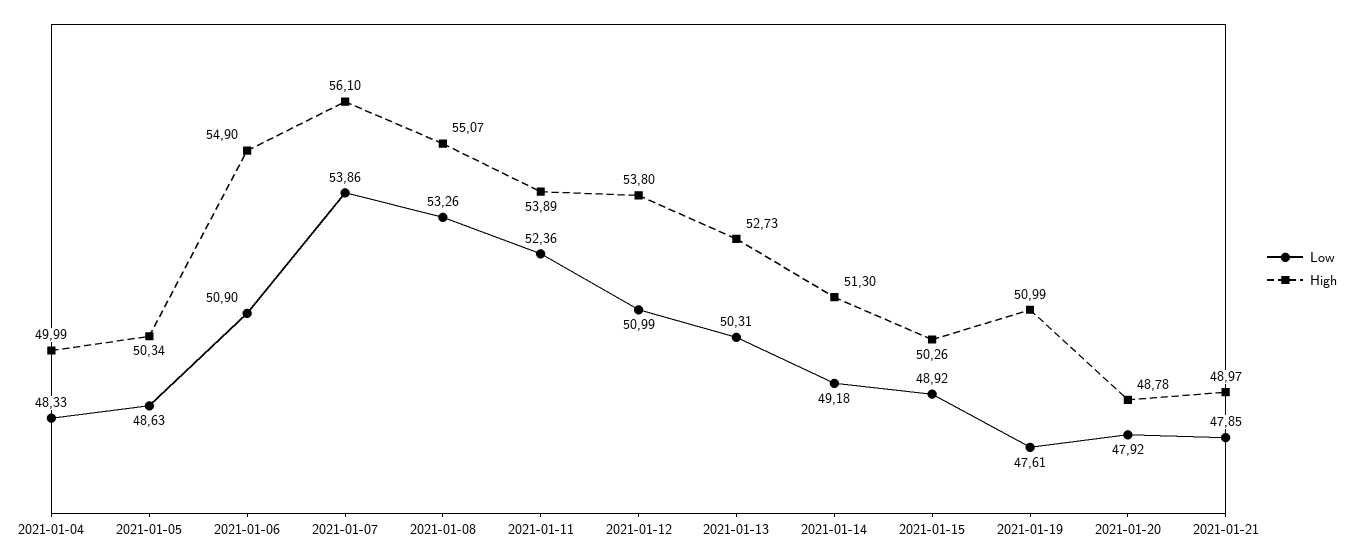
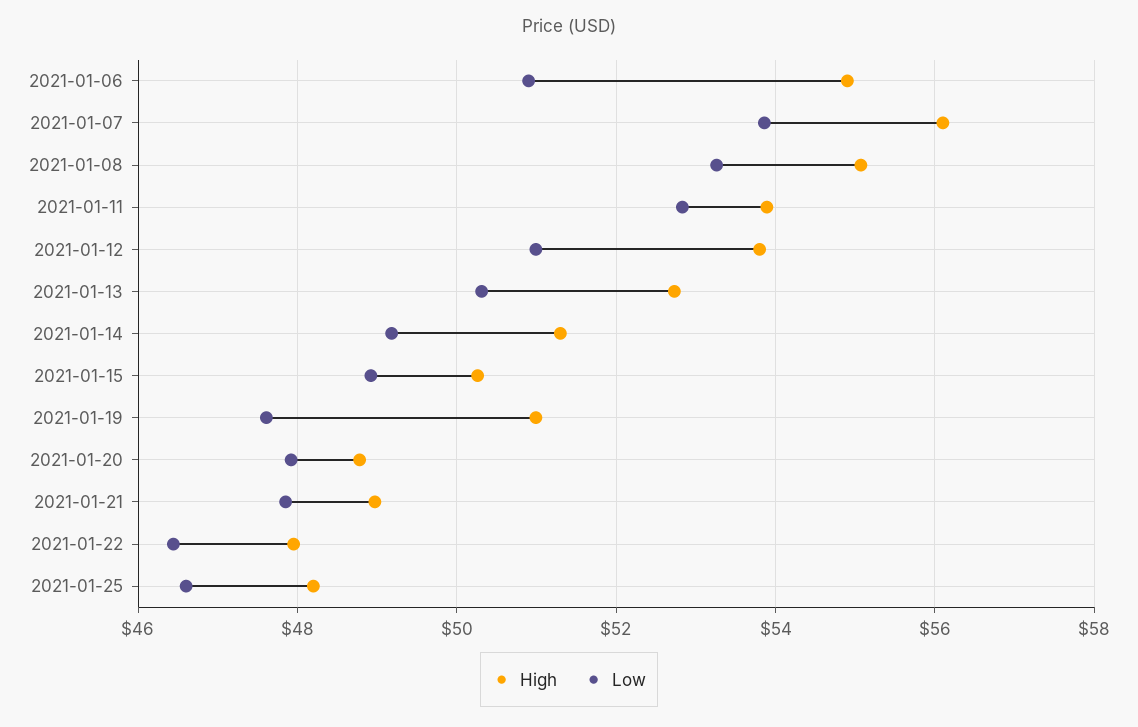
Low, 2021-01-04: 48.33 -> none
High, 2021-01-04: 49.99 -> none
Low, 2021-01-05: 48.63 -> none
High, 2021-01-05: 50.34 -> none
Low, 2021-01-11: 52.36 -> 52.8
High, 2021-01-22: none -> 48
Low, 2021-01-22: none -> 46.4
High, 2021-01-25: none -> 48.2
Low, 2021-01-25: none -> 46.6

